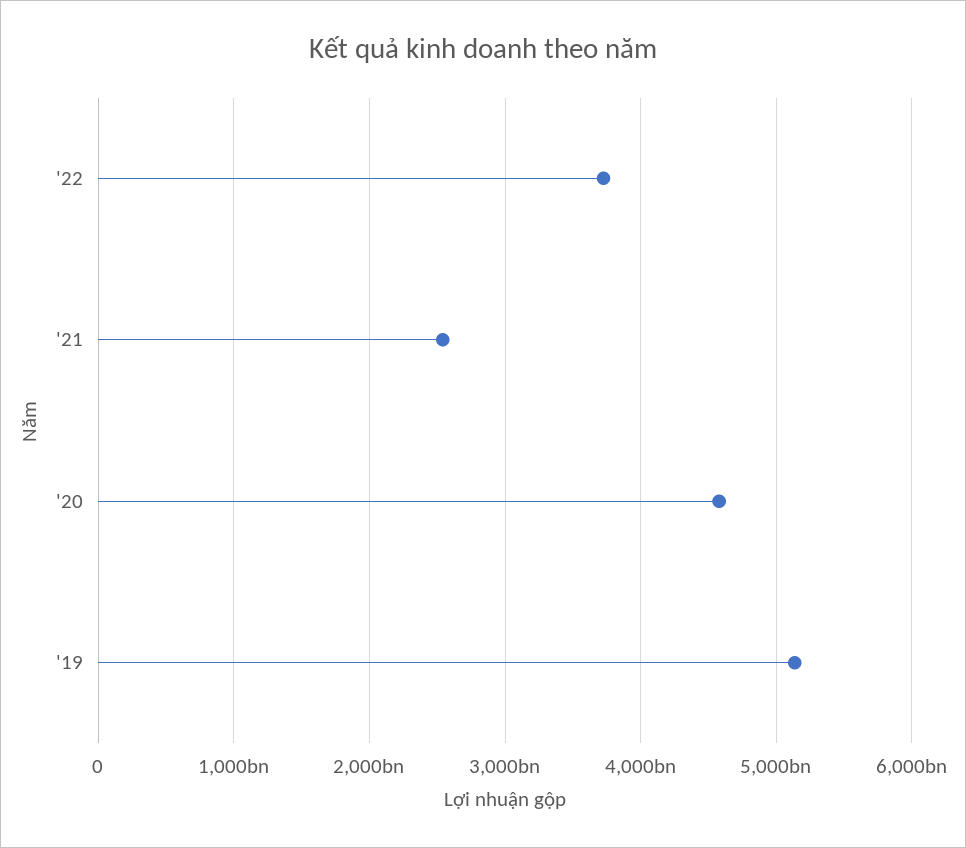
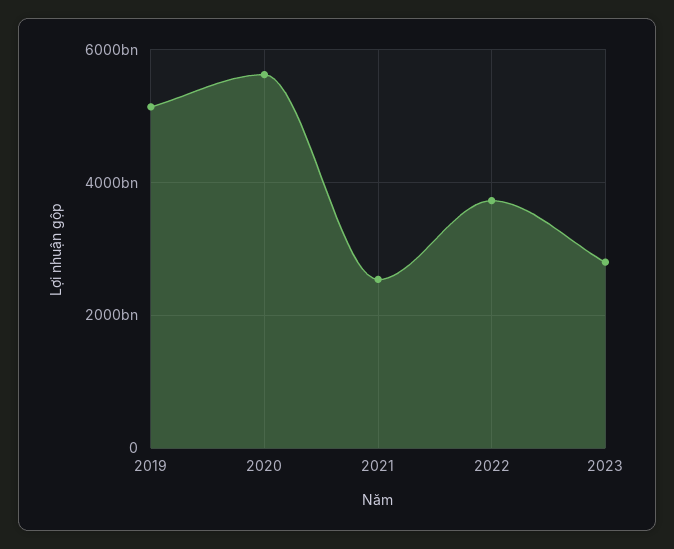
'20: 4600000000000 -> 5600000000000
2023: none -> 2800000000000

